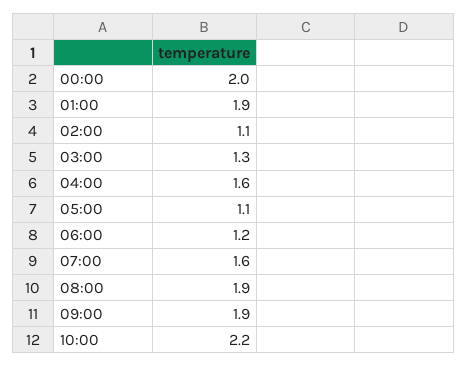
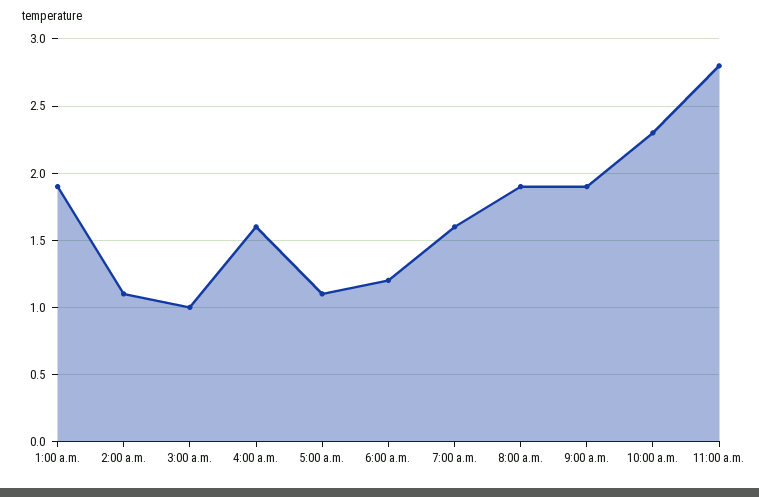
00:00: 2 -> none
03:00: 1.3 -> 1
10:00: 2.2 -> 2.3
11:00 a.m.: none -> 2.8

